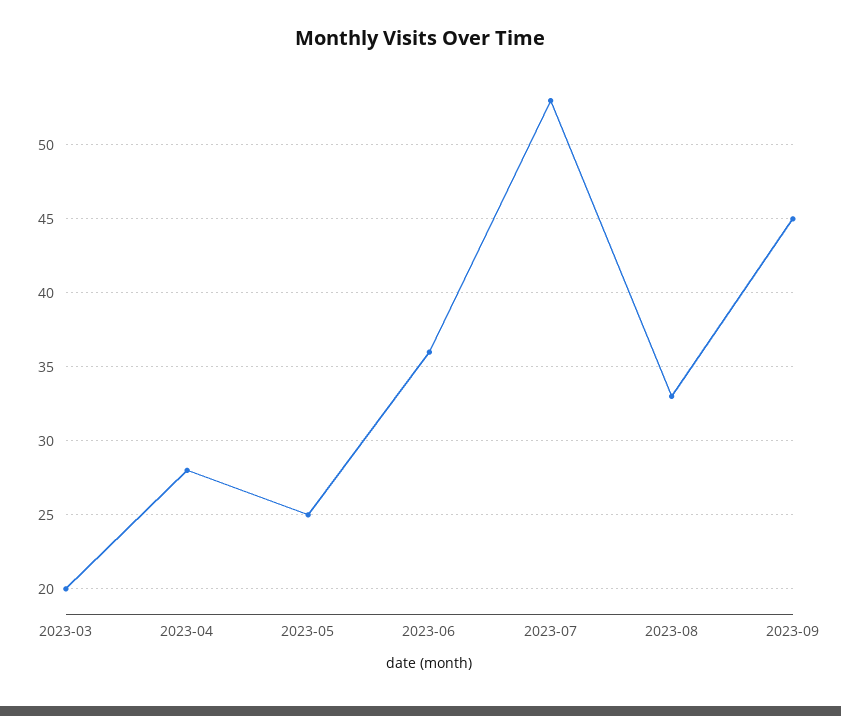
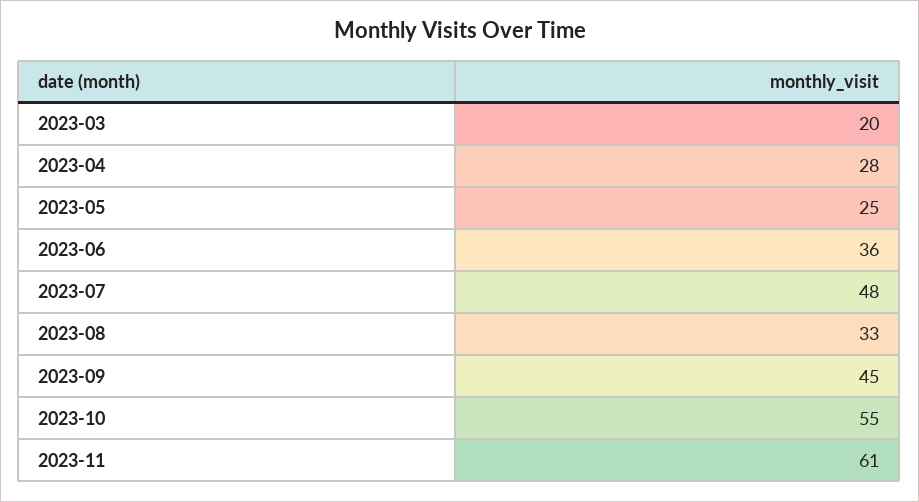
2023-07: 53 -> 48
2023-10: none -> 55
2023-11: none -> 61

